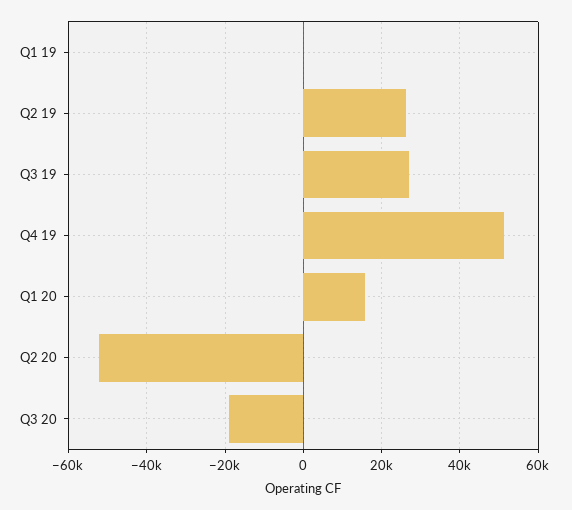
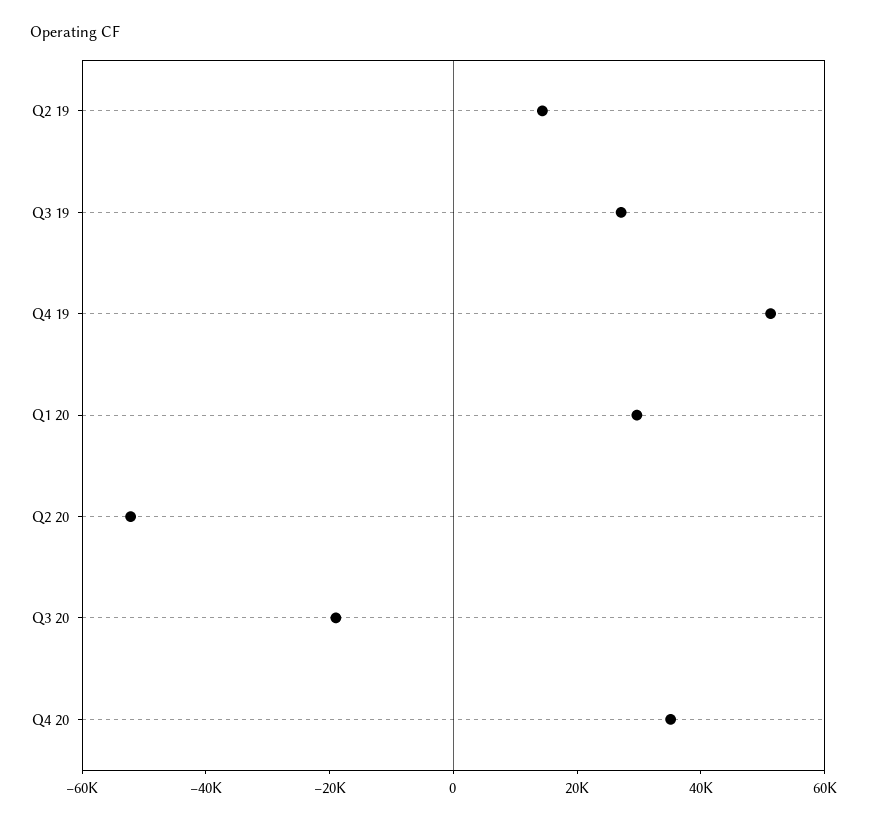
Q1 19: 0 -> none
Q2 19: 26000 -> 15000
Q1 20: 16000 -> 30000
Q4 20: none -> 35000

